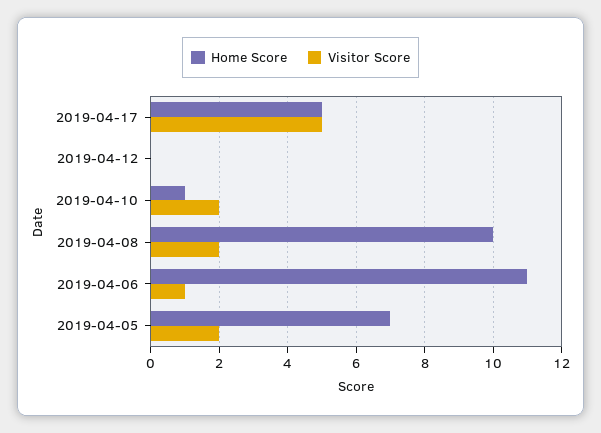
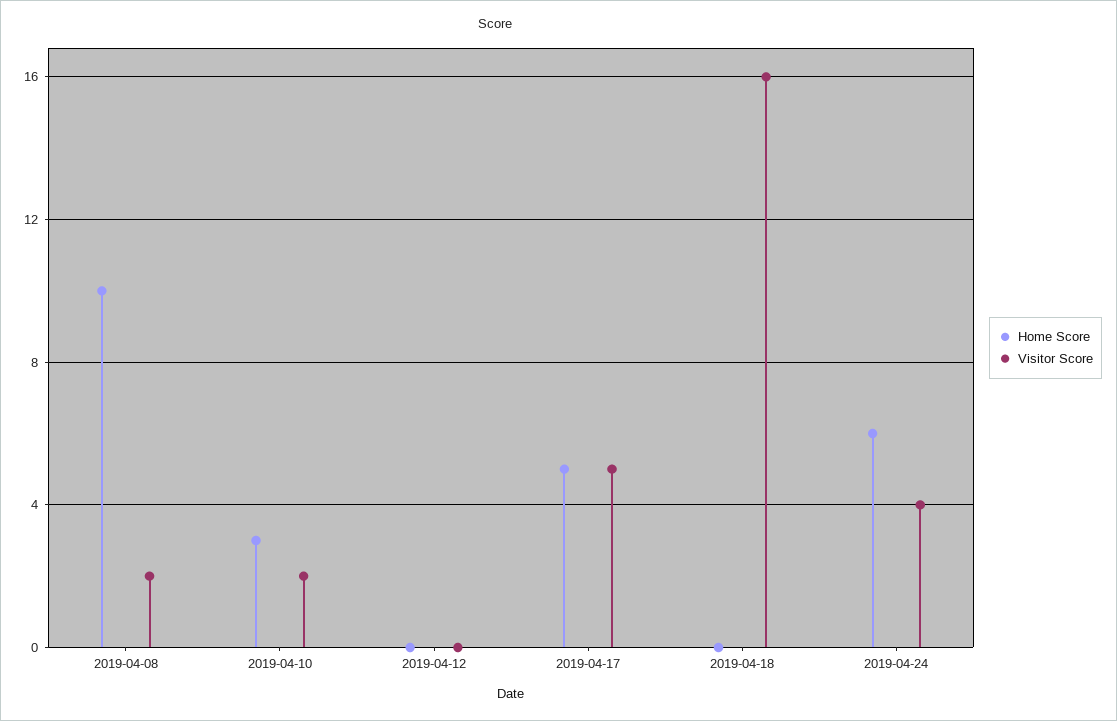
Home Score, 2019-04-10: 1 -> 3
Home Score, 2019-04-06: 11 -> none
Visitor Score, 2019-04-06: 1 -> none
Home Score, 2019-04-05: 7 -> none
Visitor Score, 2019-04-05: 2 -> none
Home Score, 2019-04-18: none -> 0
Visitor Score, 2019-04-18: none -> 16
Home Score, 2019-04-24: none -> 6
Visitor Score, 2019-04-24: none -> 4

